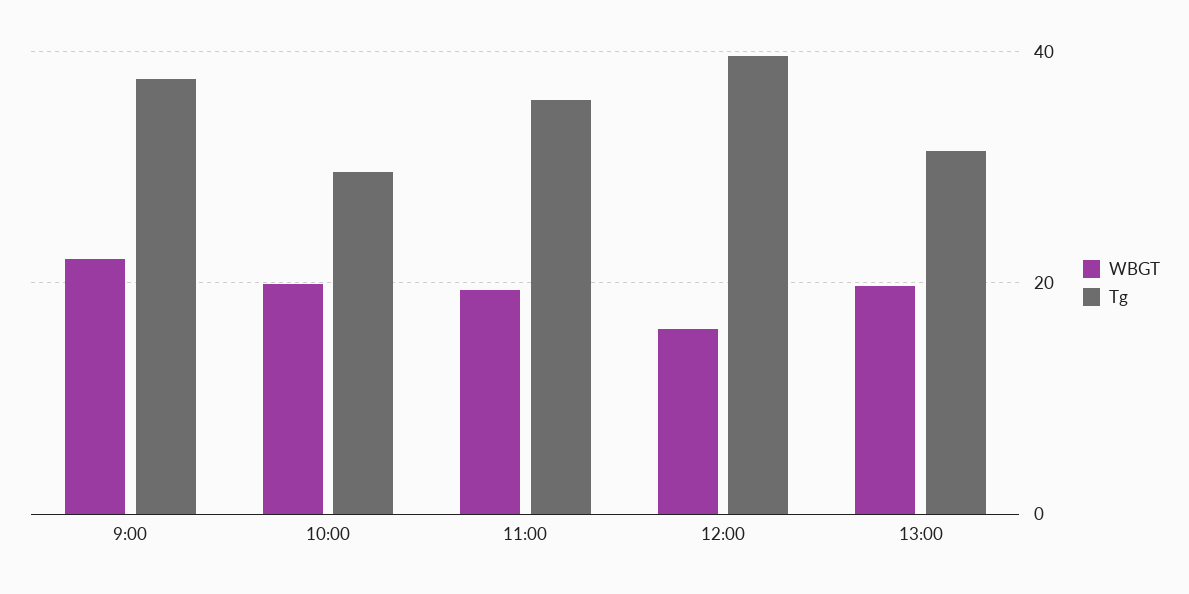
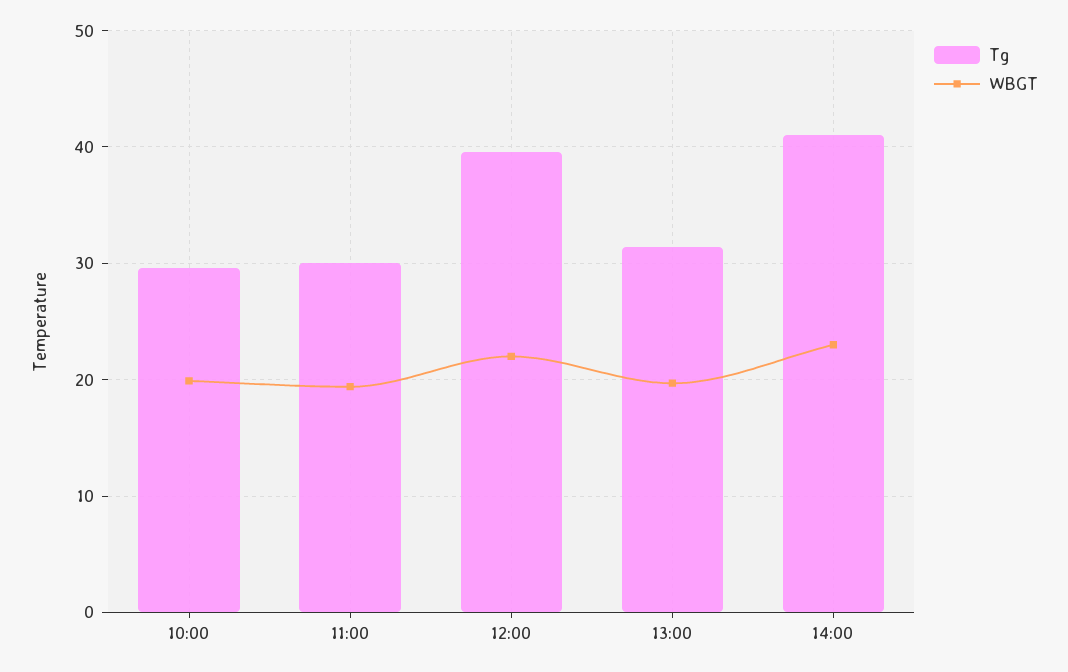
WBGT, 9:00: 22 -> none
Tg, 9:00: 38 -> none
Tg, 11:00: 36 -> 30
WBGT, 12:00: 16 -> 22
Tg, 14:00: none -> 41
WBGT, 14:00: none -> 23

